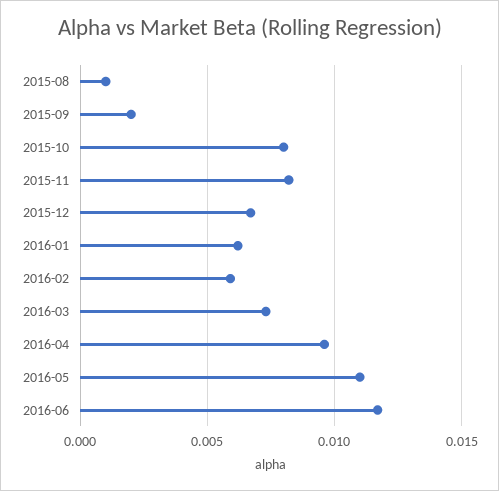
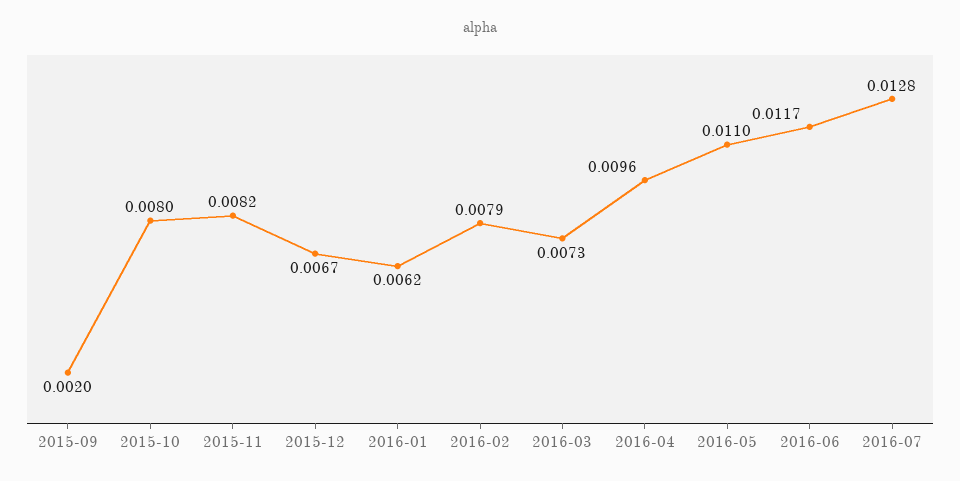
2015-08: 0.001 -> none
2016-02: 0.006 -> 0.0079
2016-07: none -> 0.0128

